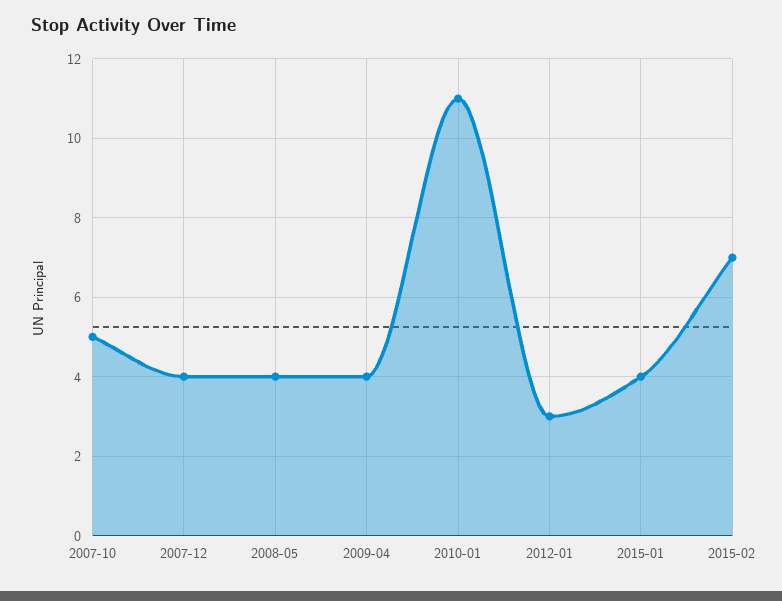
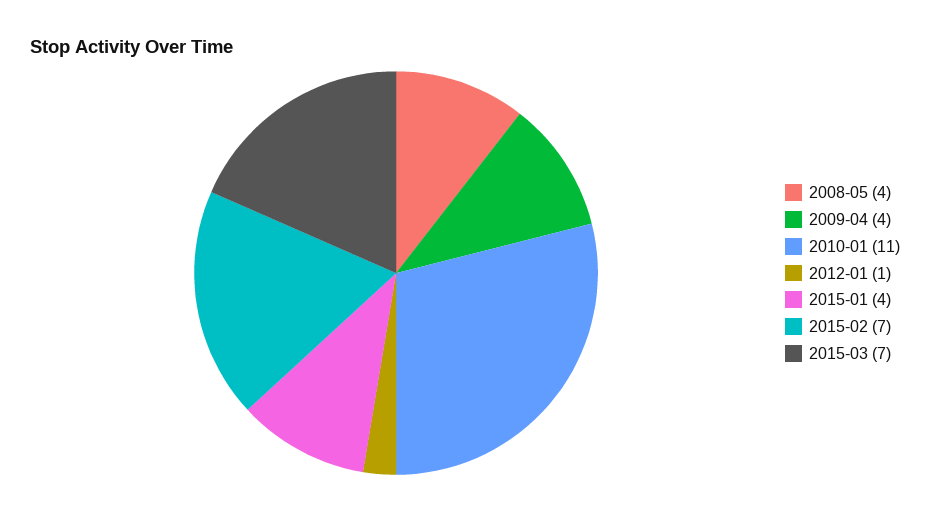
2007-10: 5 -> none
2007-12: 4 -> none
2012-01: 3 -> 1
2015-03: none -> 7

